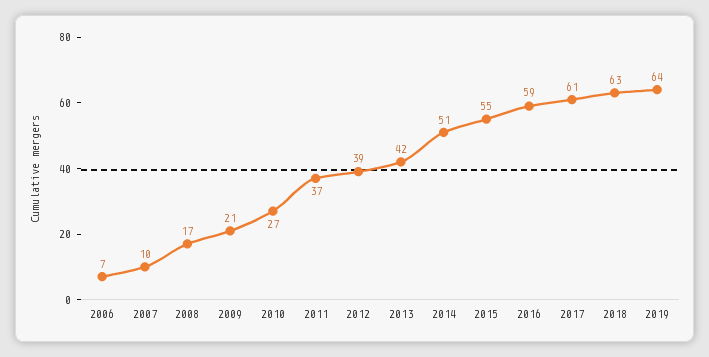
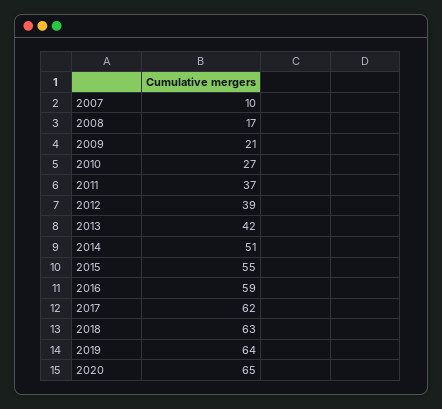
2006: 7 -> none
2017: 61 -> 62
2020: none -> 65

